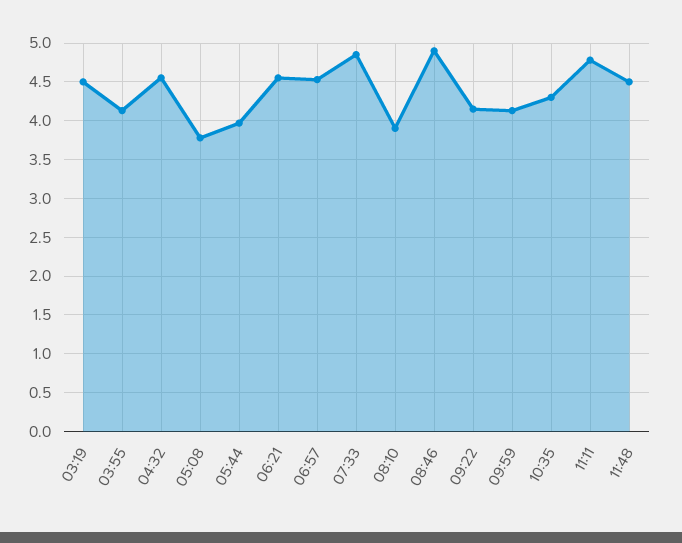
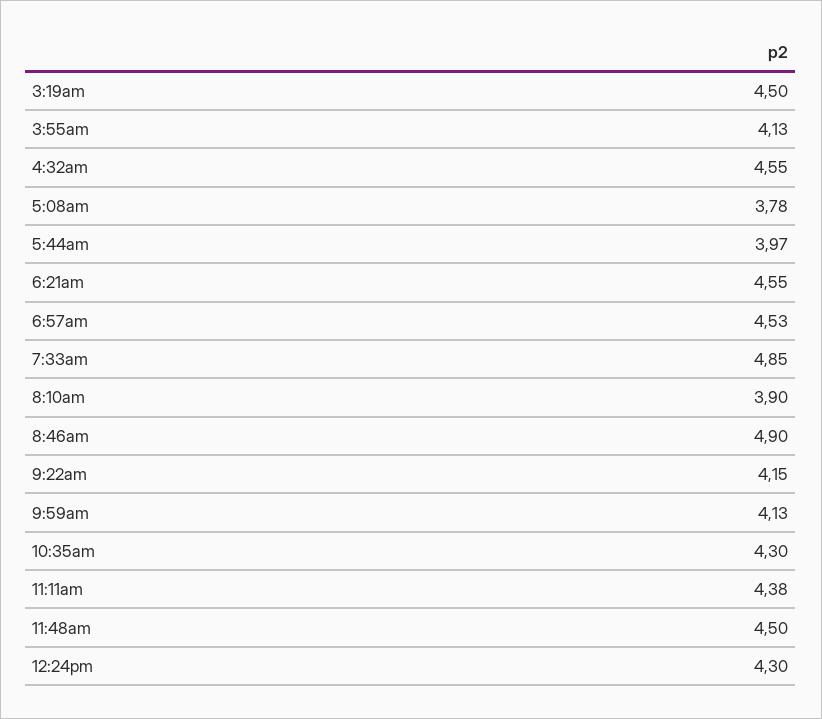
11:11: 4.8 -> 4.38
12:24pm: none -> 4.3

